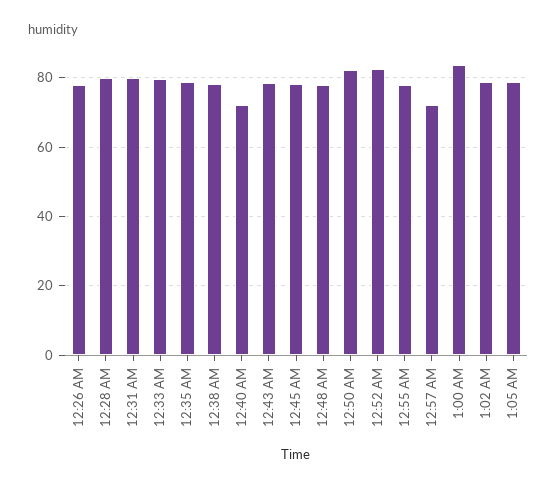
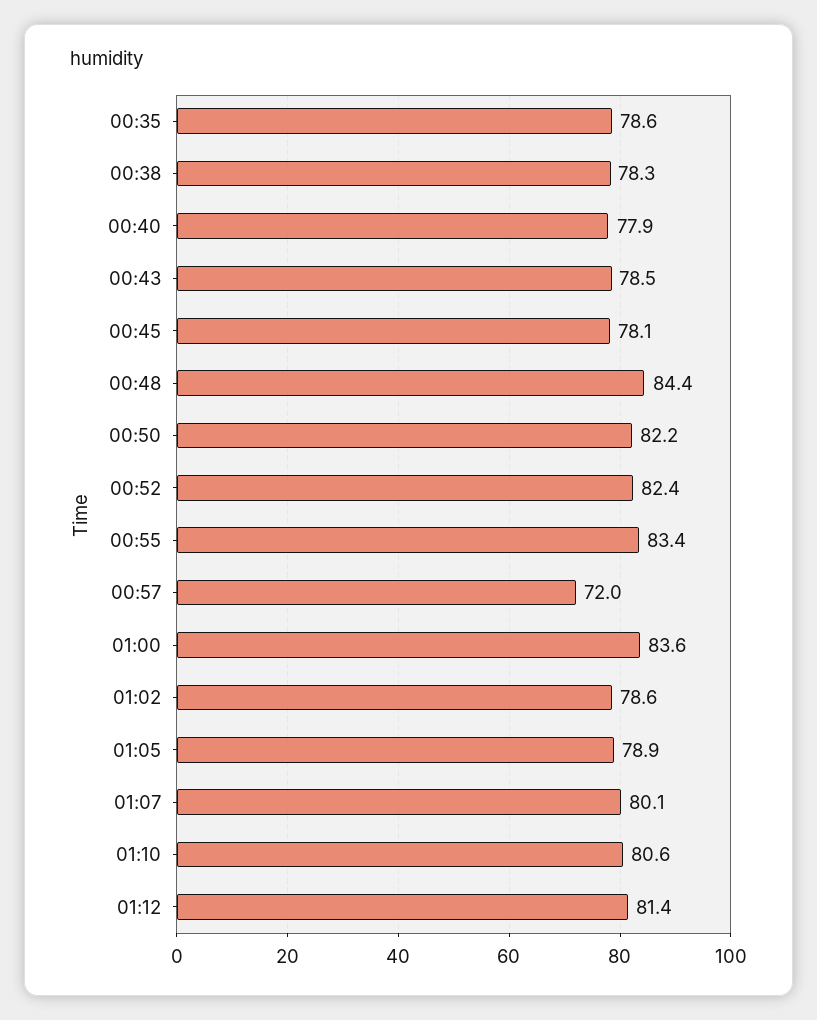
12:26 AM: 78 -> none
12:28 AM: 80 -> none
12:31 AM: 80 -> none
12:33 AM: 80 -> none
12:40 AM: 72 -> 77.9
12:48 AM: 78 -> 84.4
12:55 AM: 78 -> 83.4
01:07: none -> 80.1
01:10: none -> 80.6
01:12: none -> 81.4

